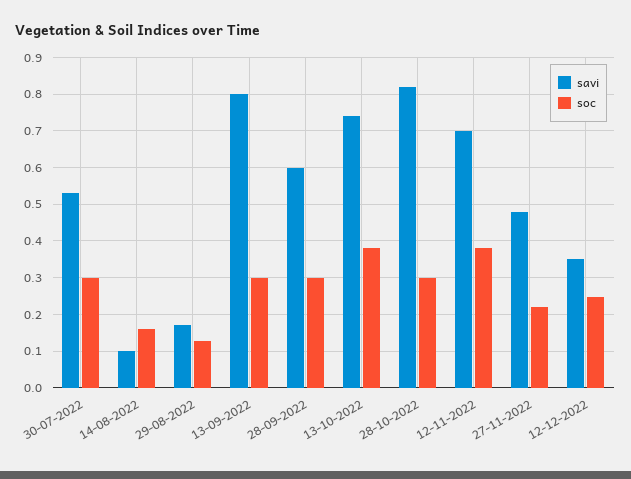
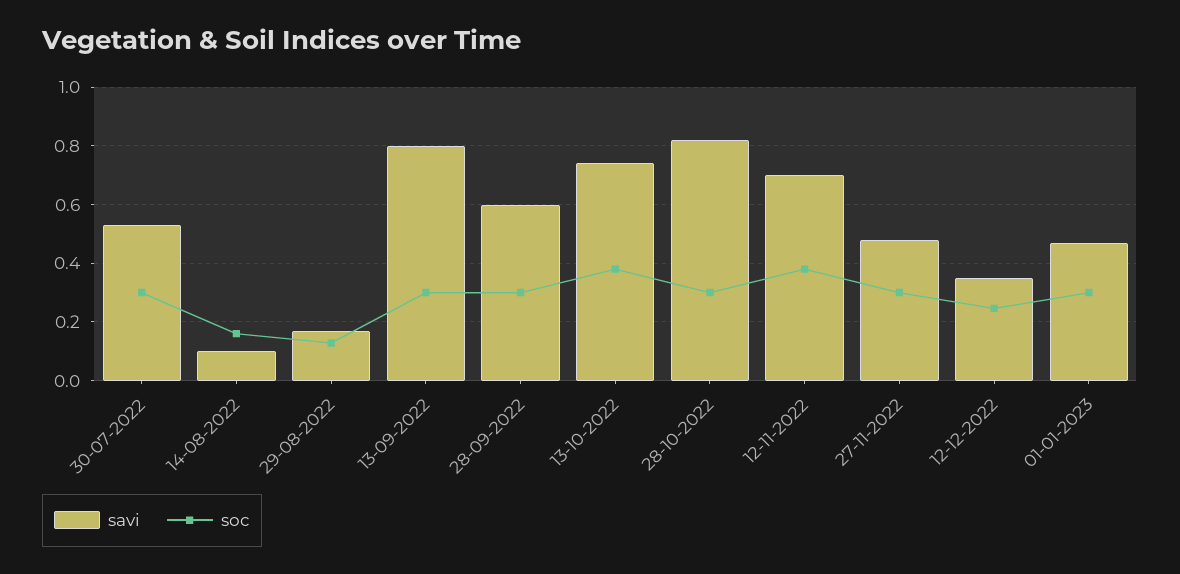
soc, 27-11-2022: 0.22 -> 0.3
savi, 01-01-2023: none -> 0.475
soc, 01-01-2023: none -> 0.3

